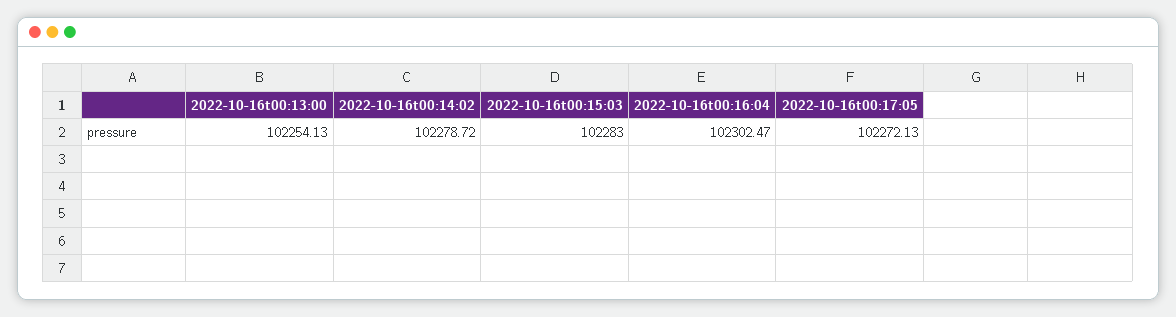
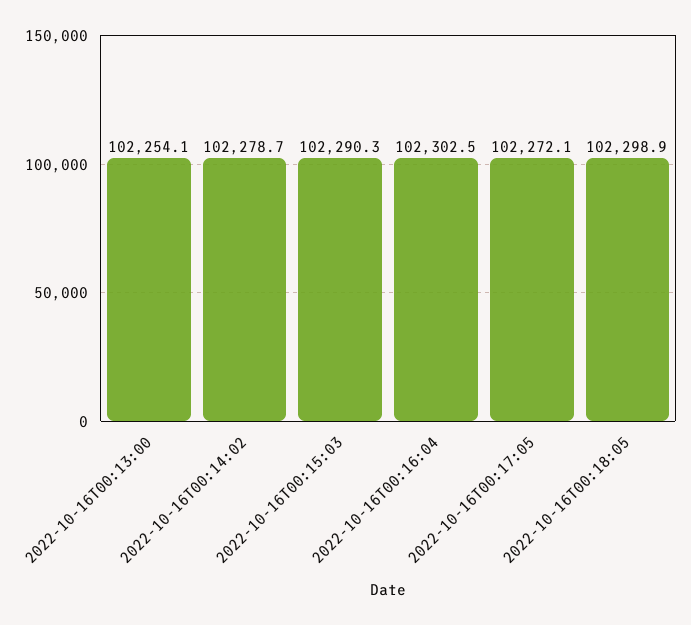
2022-10-16t00:15:03: 102283 -> 102290.3
2022-10-16T00:18:05: none -> 102298.9

